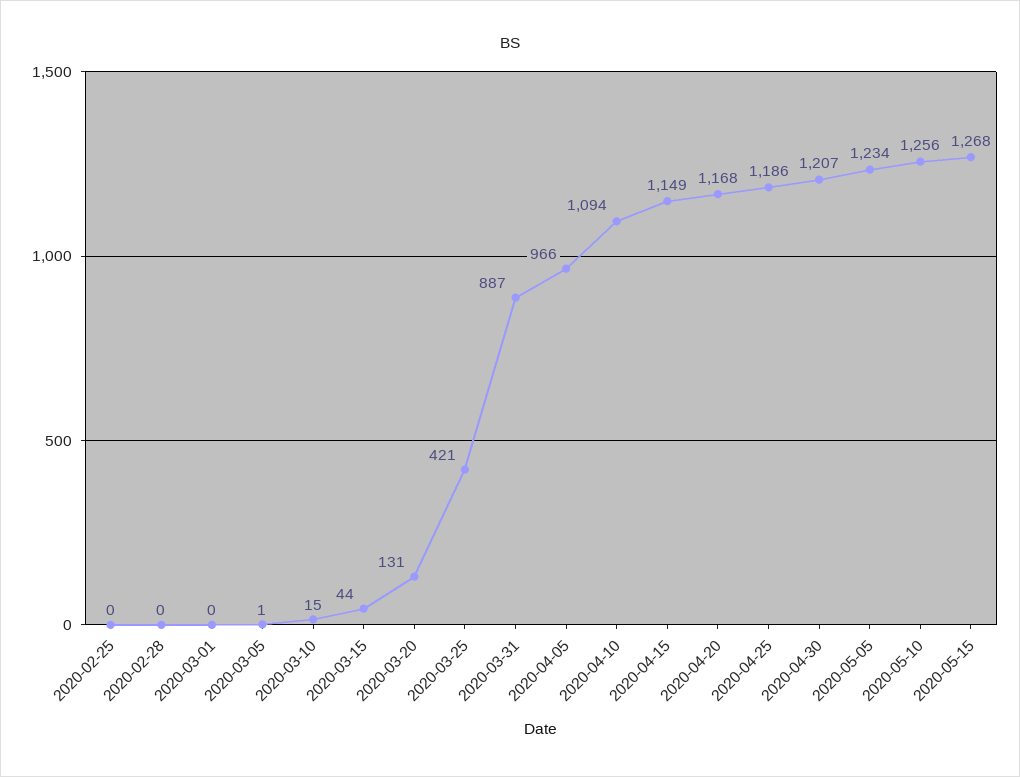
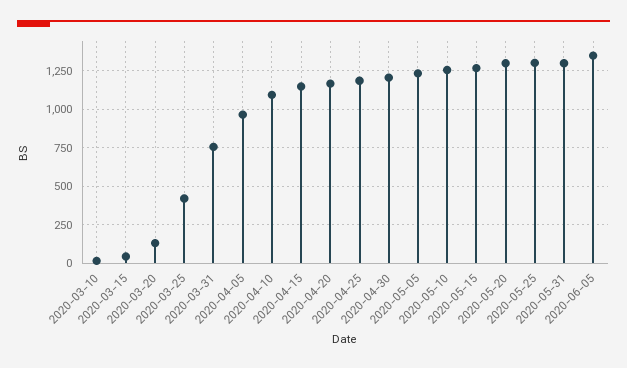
2020-02-25: 0 -> none
2020-02-28: 0 -> none
2020-03-01: 0 -> none
2020-03-05: 1 -> none
2020-03-31: 887 -> 750
2020-05-20: none -> 1300
2020-05-25: none -> 1300
2020-05-31: none -> 1300
2020-06-05: none -> 1350

